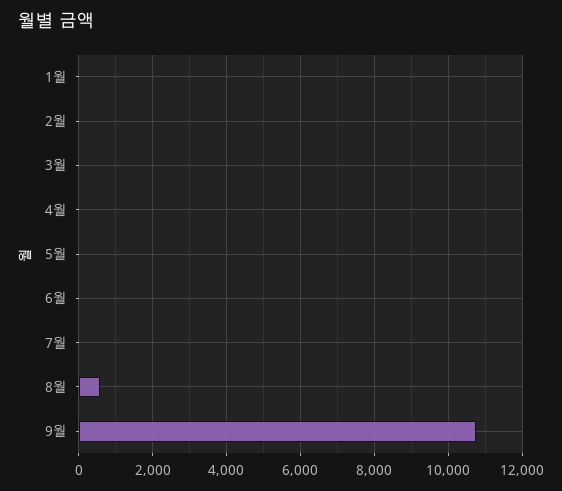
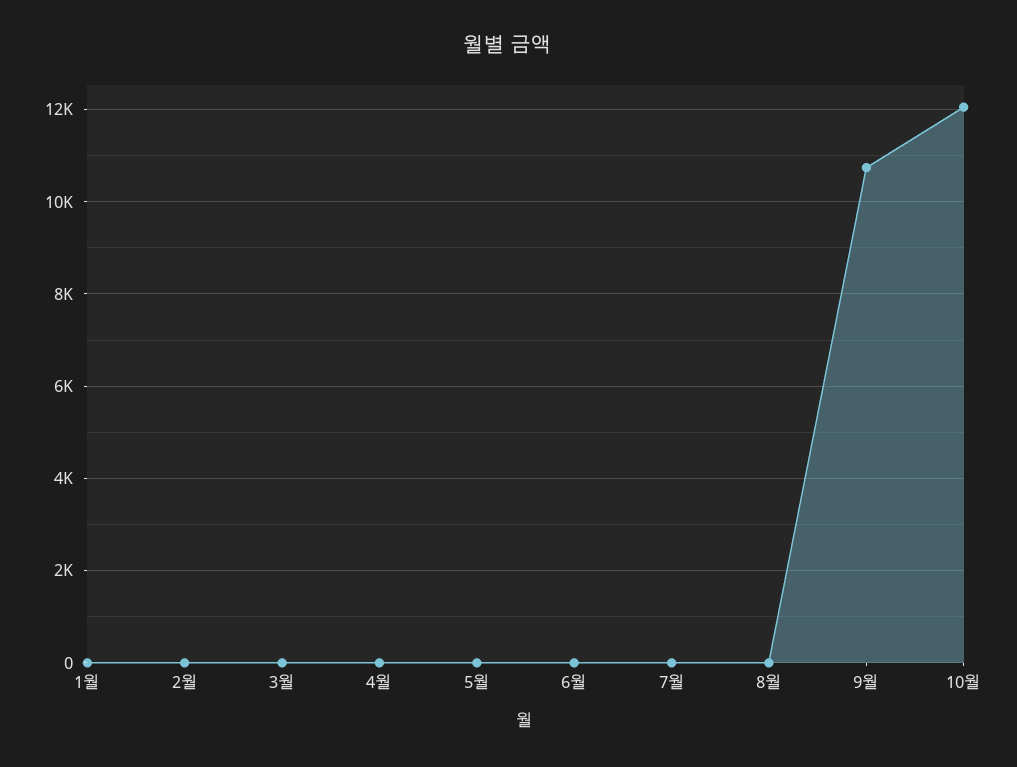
8월: 600 -> 0
10월: none -> 12000

